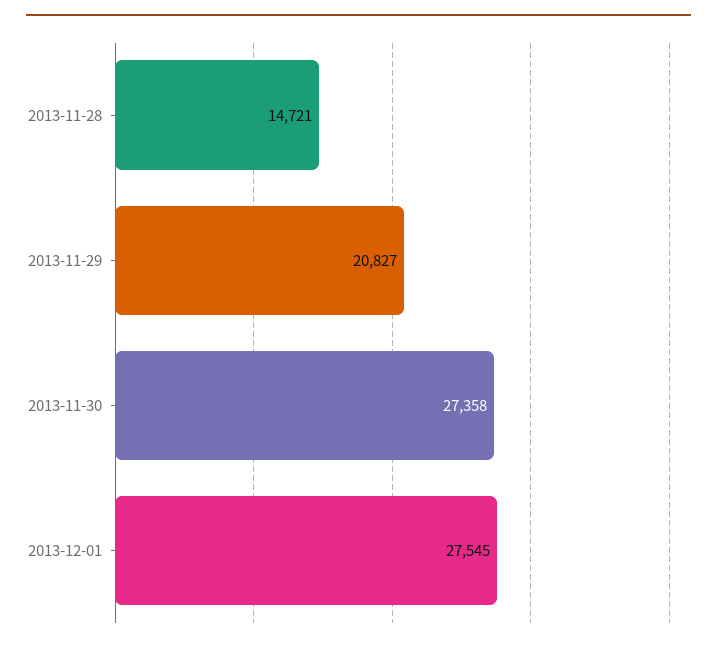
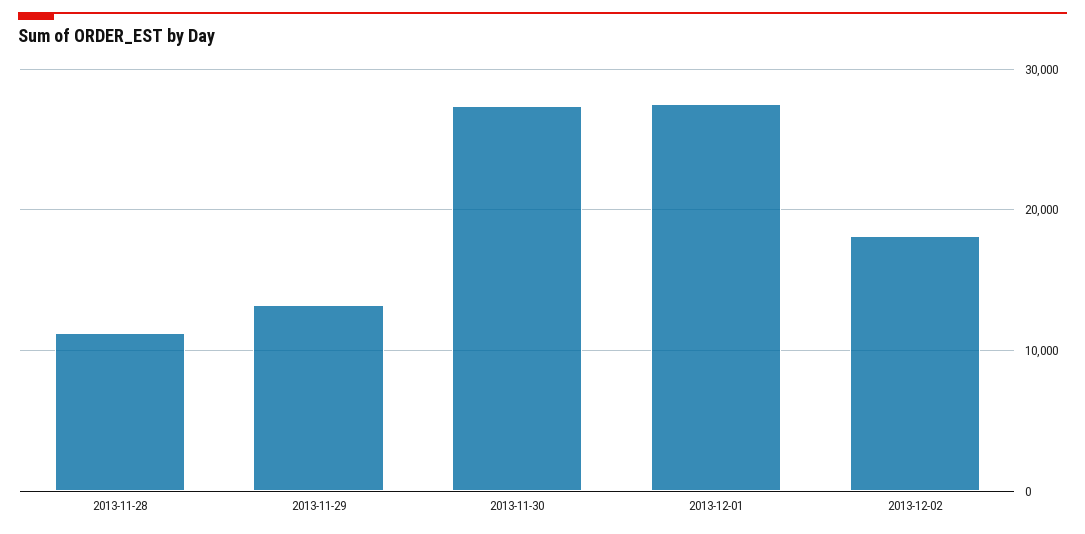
2013-11-28: 14721 -> 11000
2013-11-29: 20827 -> 13000
2013-12-02: none -> 18000

